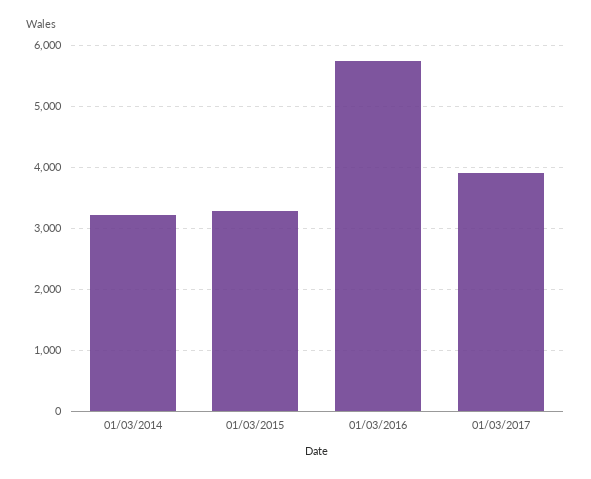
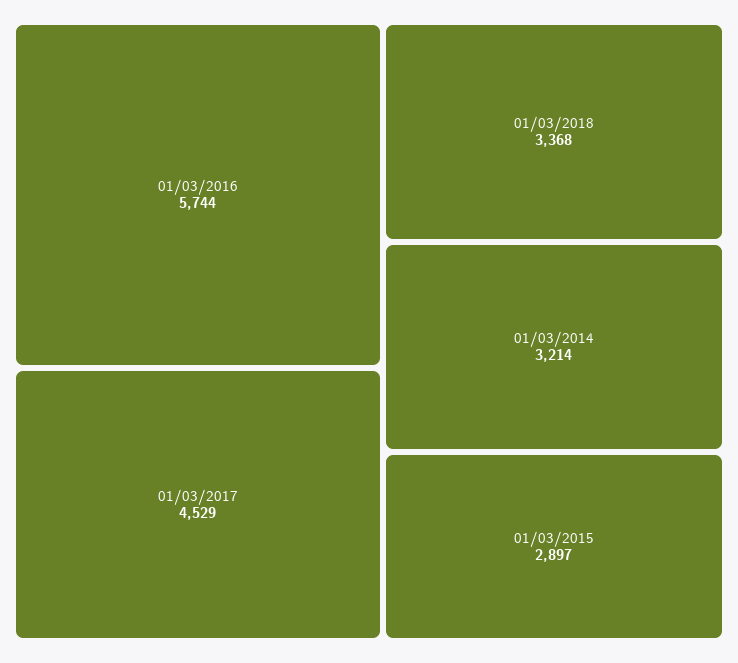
01/03/2015: 3300 -> 2897
01/03/2017: 3900 -> 4529
01/03/2018: none -> 3368

